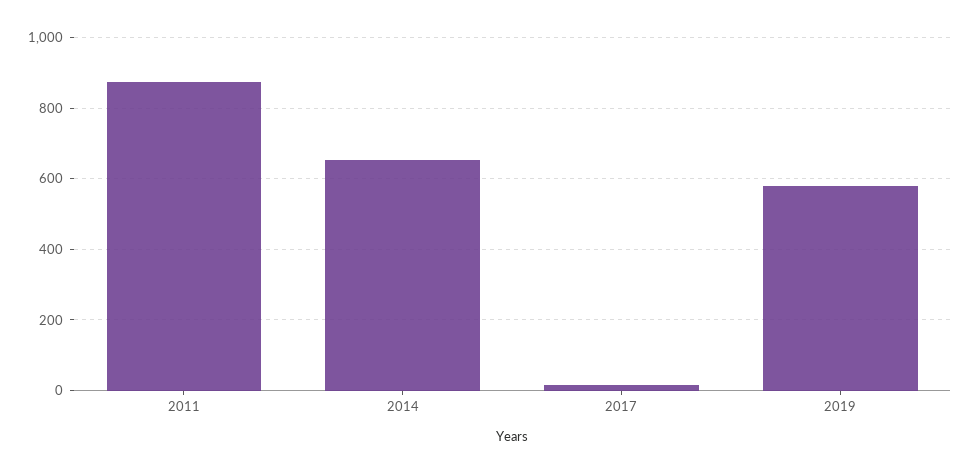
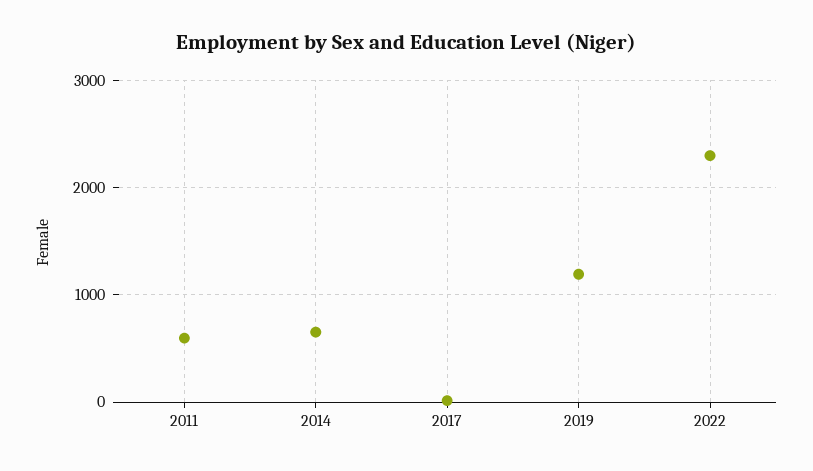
2011: 880 -> 600
2019: 580 -> 1200
2022: none -> 2300

